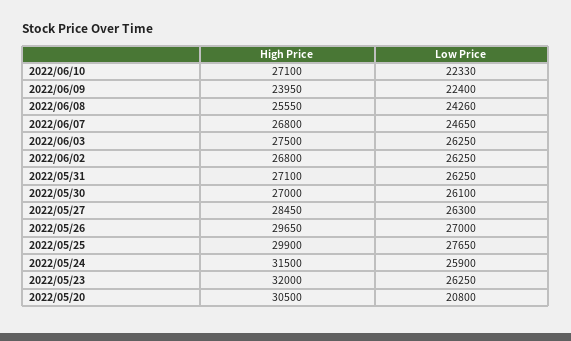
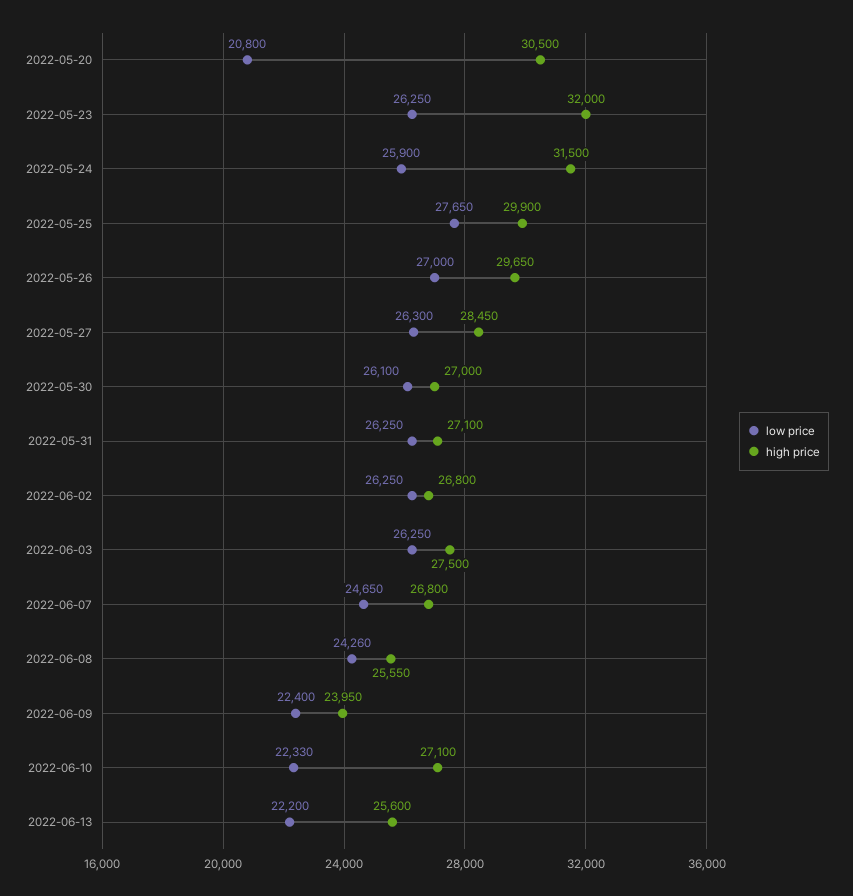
Low Price, 2022-06-13: none -> 22200
High Price, 2022-06-13: none -> 25600

